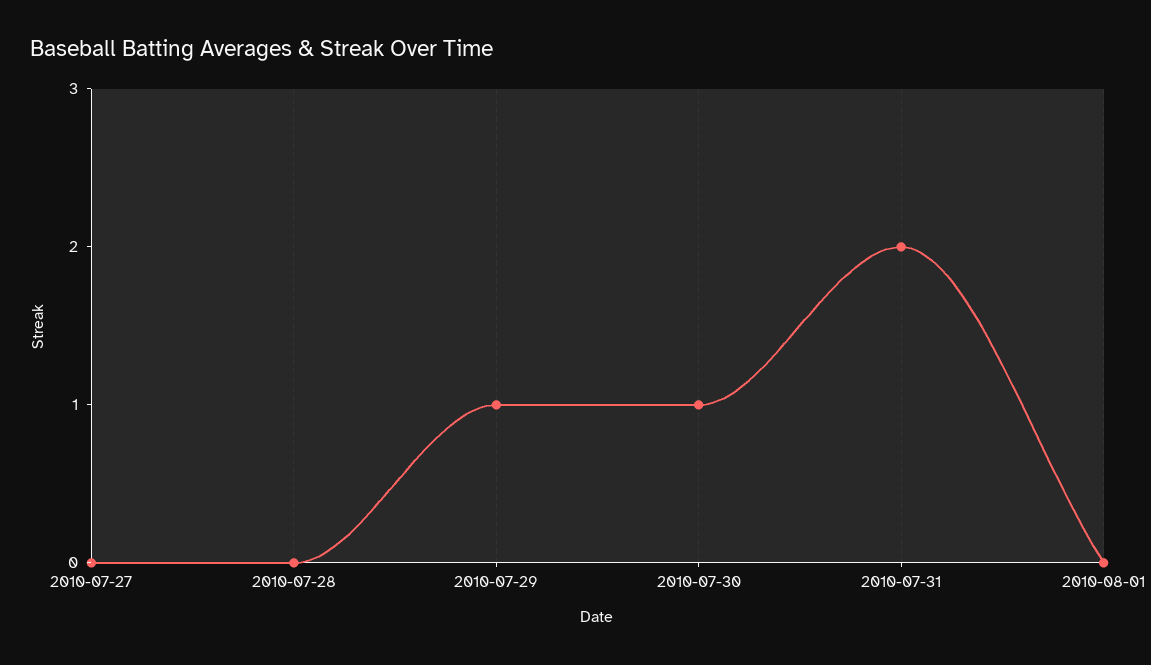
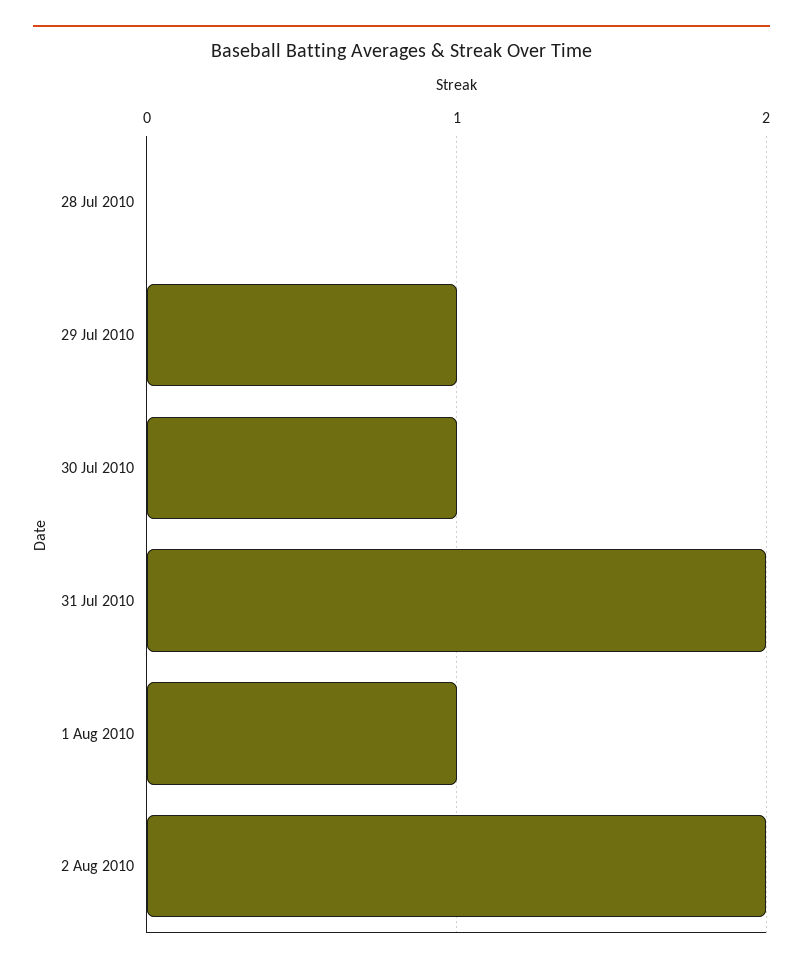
2010-07-27: 0 -> none
2010-08-01: 0 -> 1
2 Aug 2010: none -> 2

